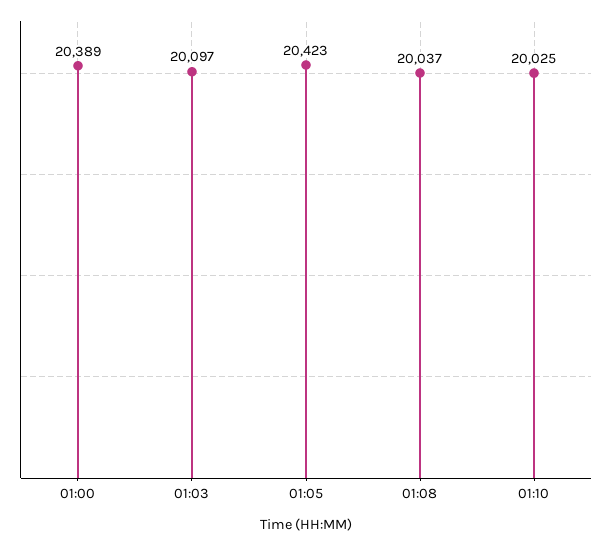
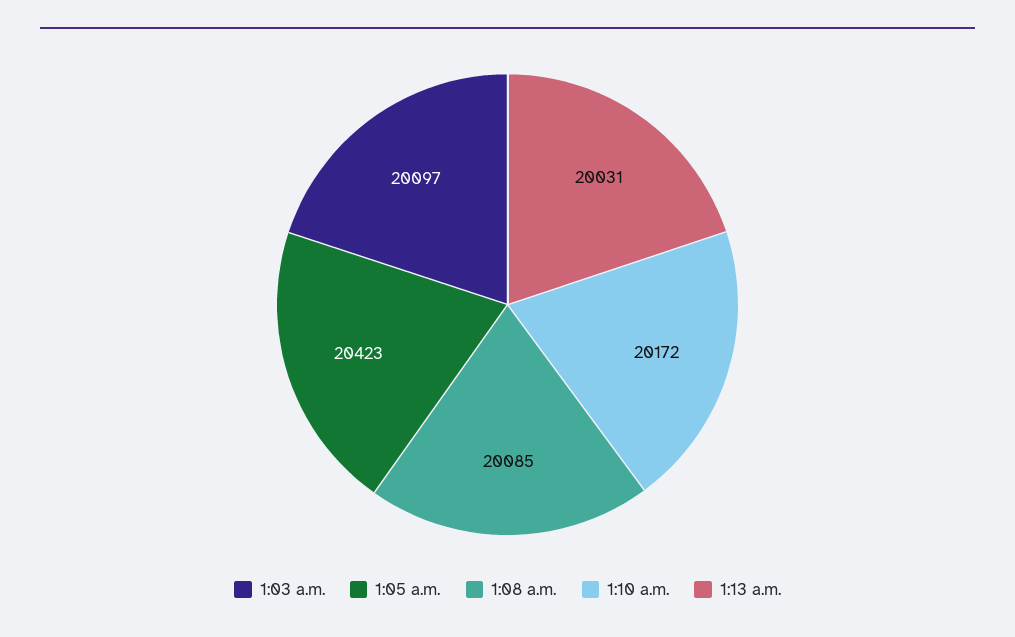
01:00: 20389 -> none
01:08: 20037 -> 20085
01:10: 20025 -> 20172
1:13 a.m.: none -> 20031

